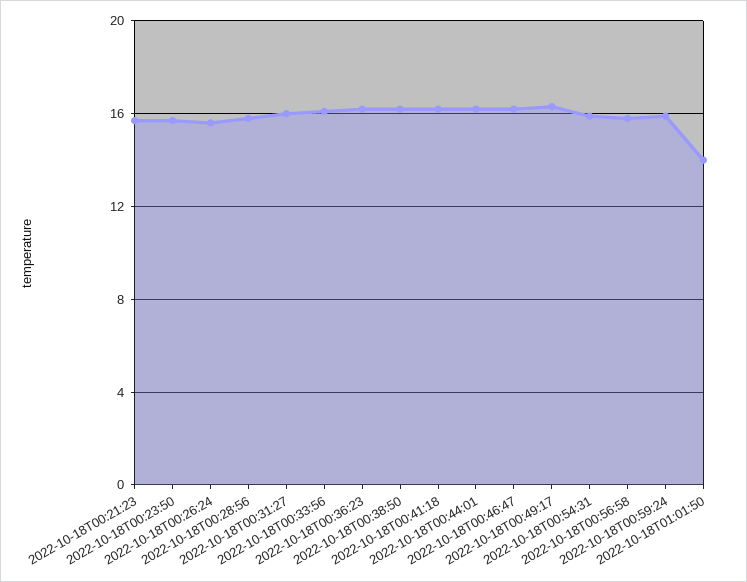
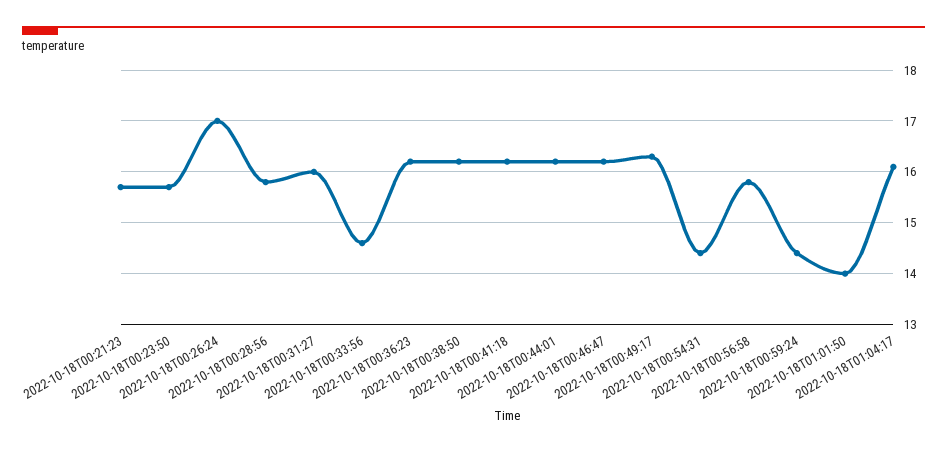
2022-10-18T00:26:24: 15.5 -> 17
2022-10-18T00:33:56: 16 -> 14.5
2022-10-18T00:54:31: 16 -> 14.5
2022-10-18T00:59:24: 16 -> 14.5
2022-10-18T01:04:17: none -> 16

